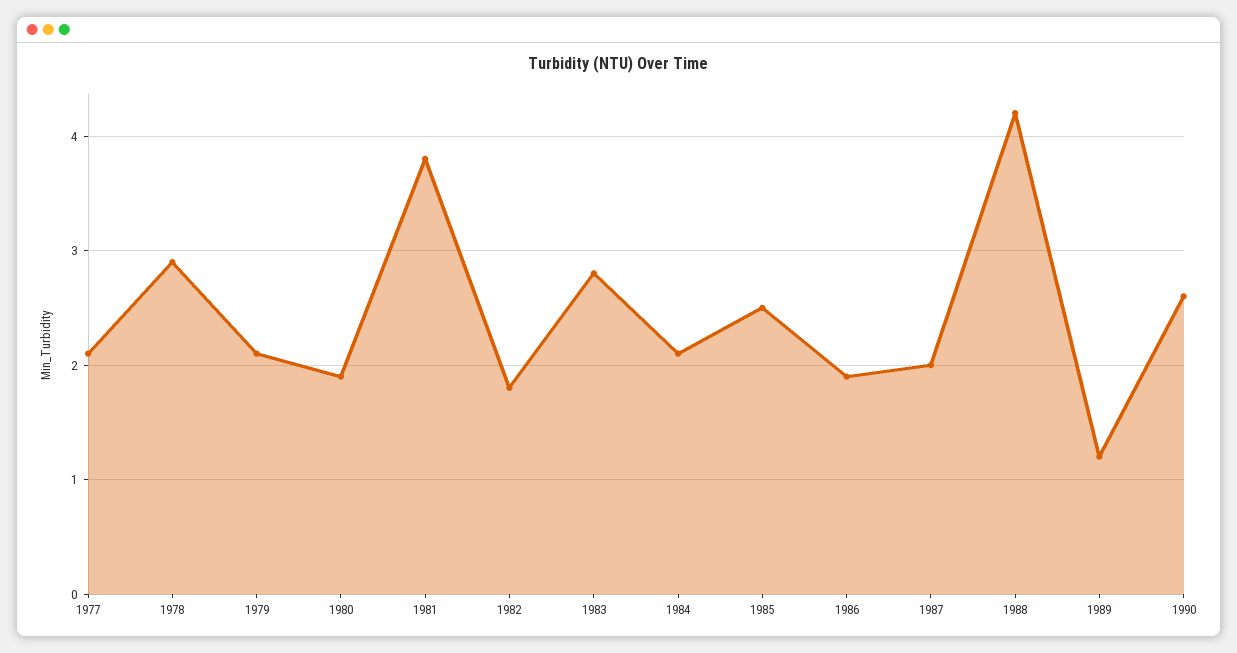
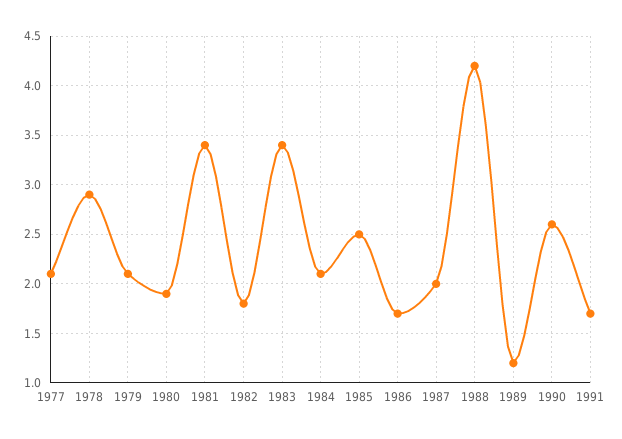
1981: 3.8 -> 3.4
1983: 2.8 -> 3.4
1986: 1.9 -> 1.7
1991: none -> 1.7

